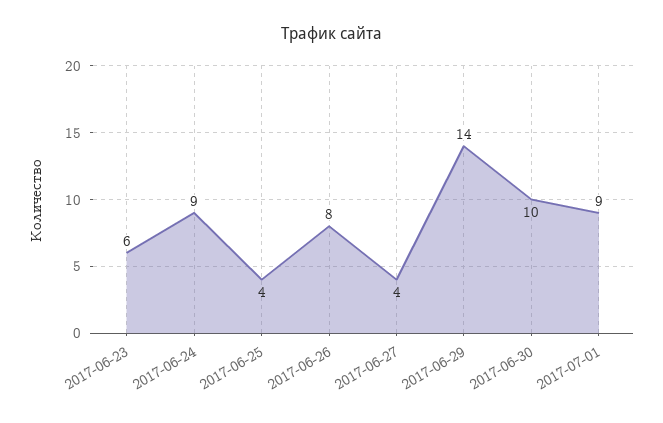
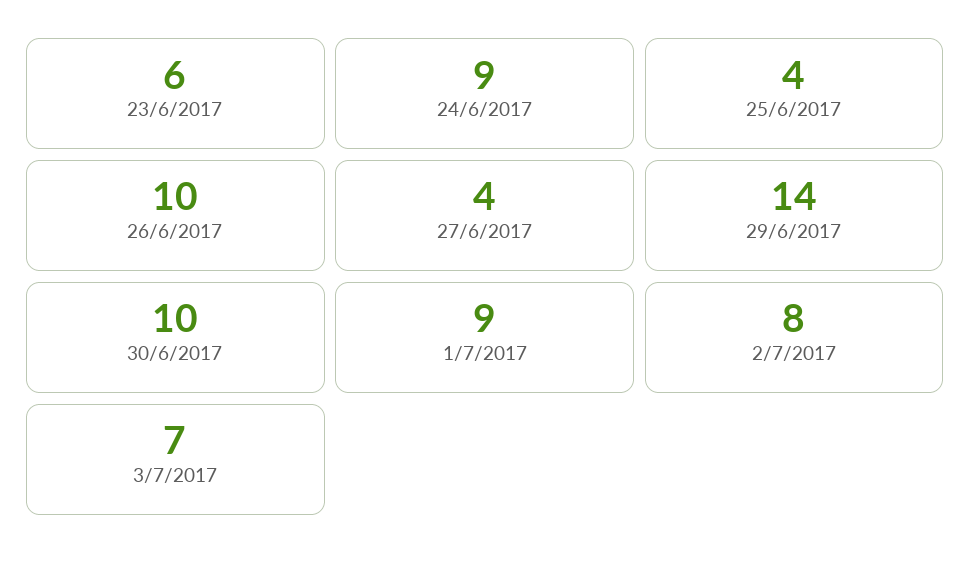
2017-06-26: 8 -> 10
2/7/2017: none -> 8
3/7/2017: none -> 7

